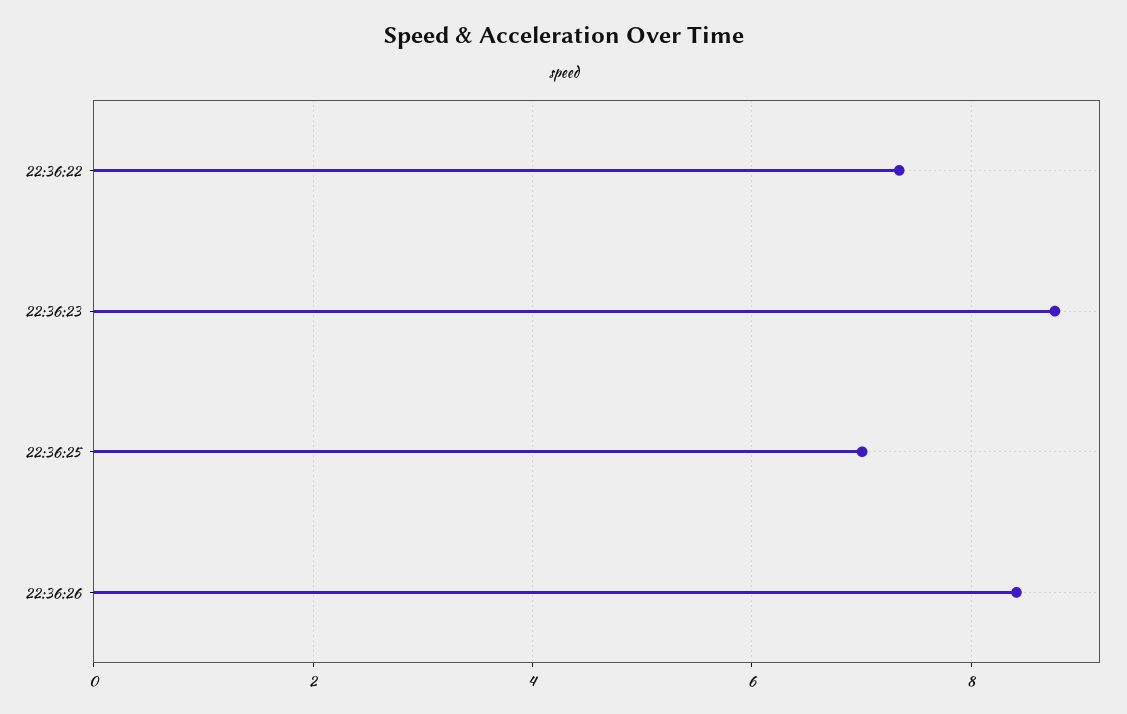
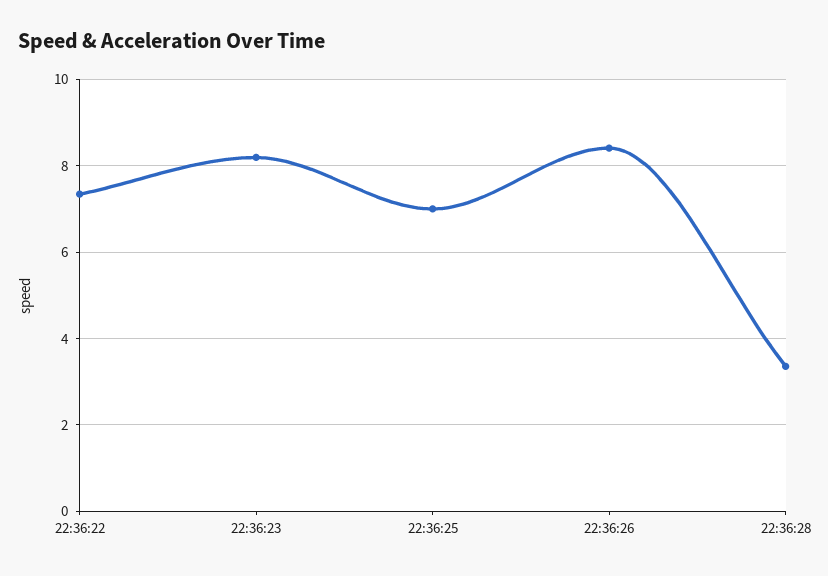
22:36:23: 8.8 -> 8.2
22:36:28: none -> 3.4

